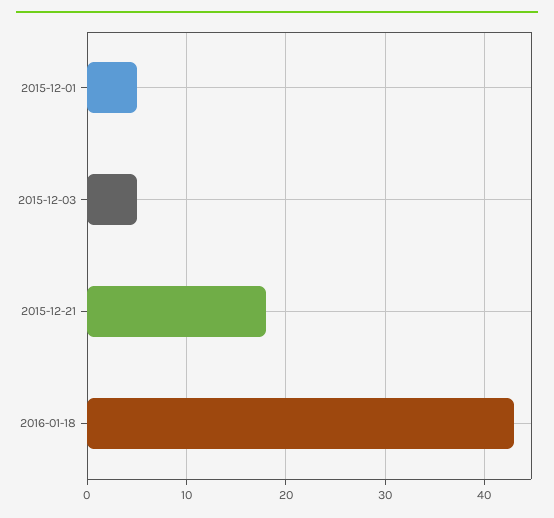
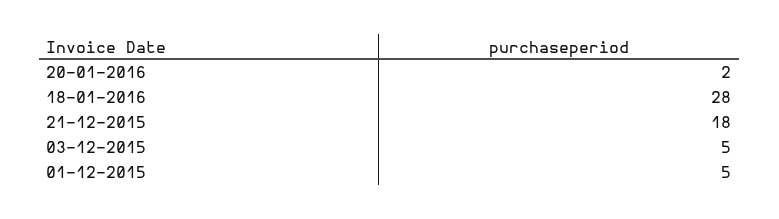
2016-01-18: 43 -> 28
20-01-2016: none -> 2

